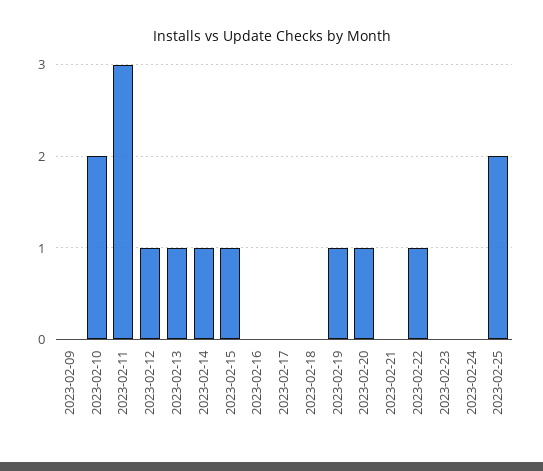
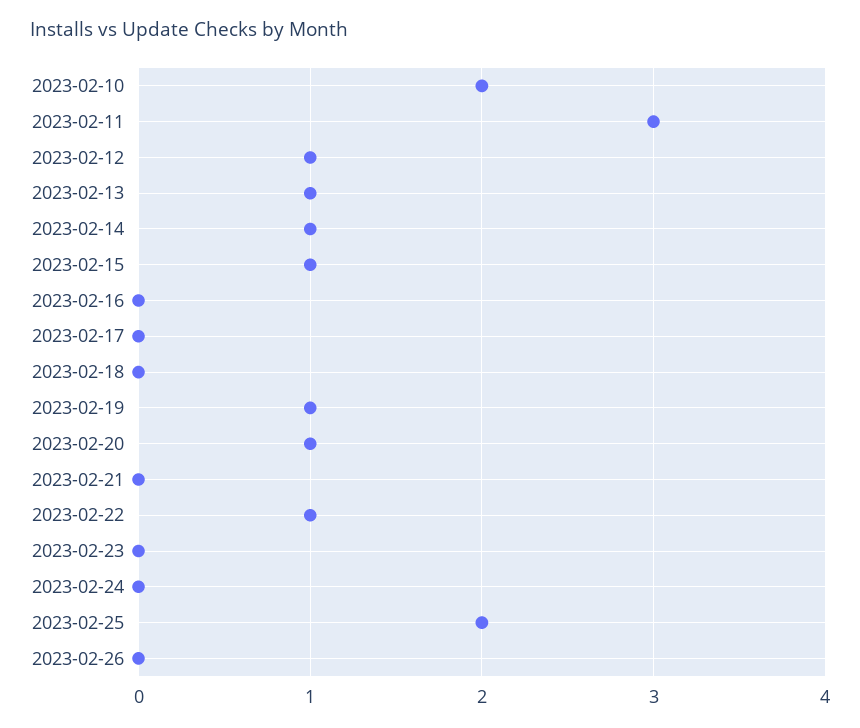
2023-02-09: 0 -> none
2023-02-26: none -> 0

